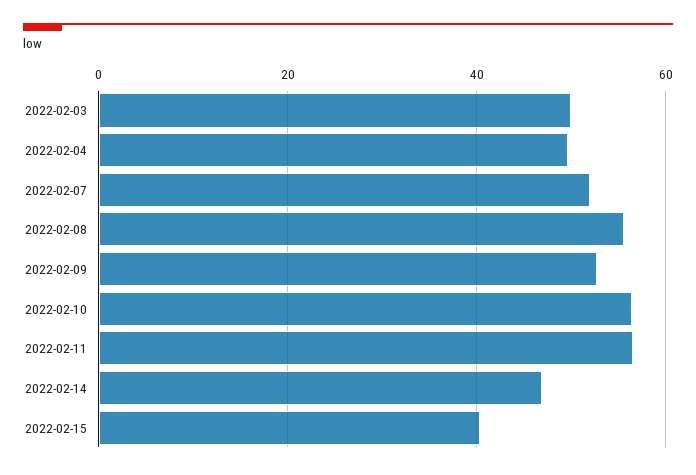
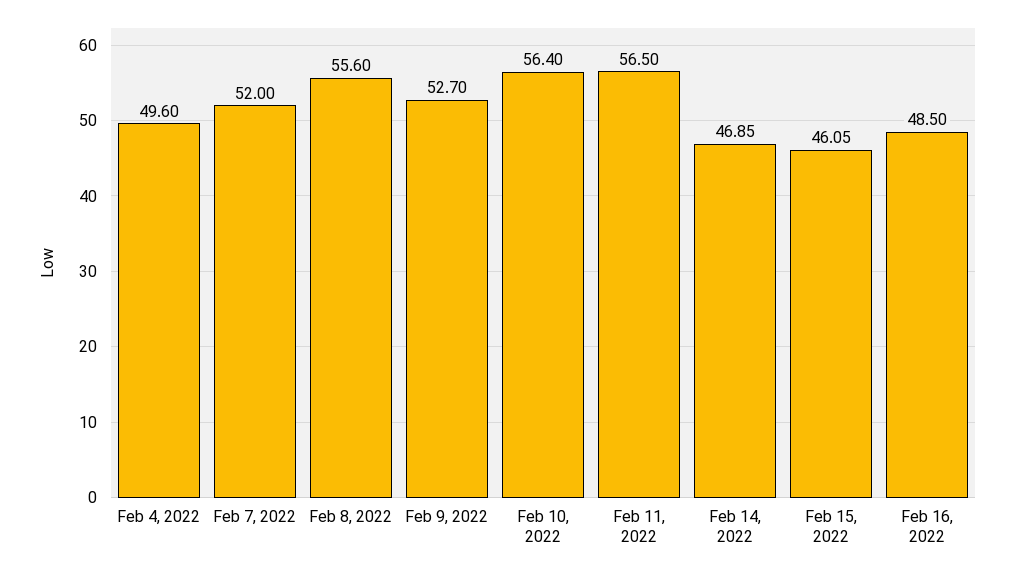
2022-02-03: 50 -> none
2022-02-15: 40 -> 46.05
Feb 16, 2022: none -> 48.5

